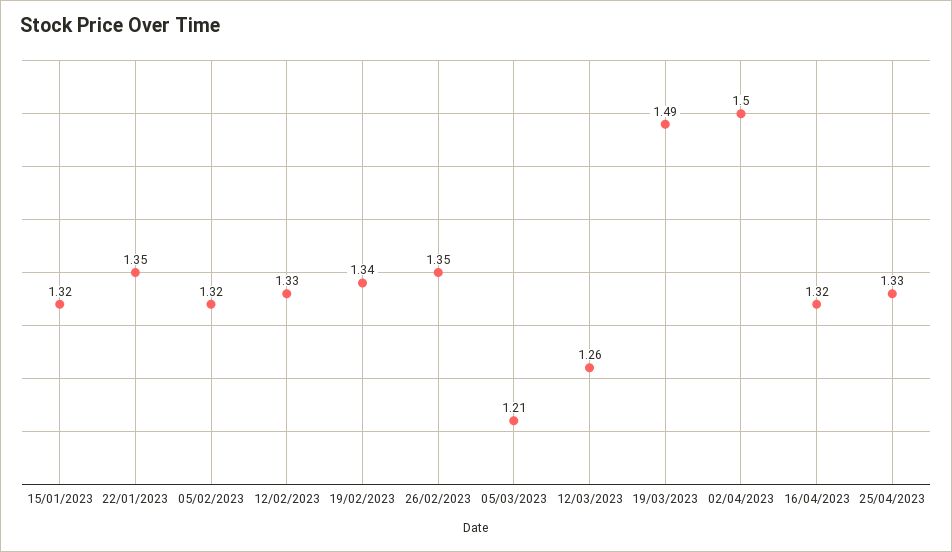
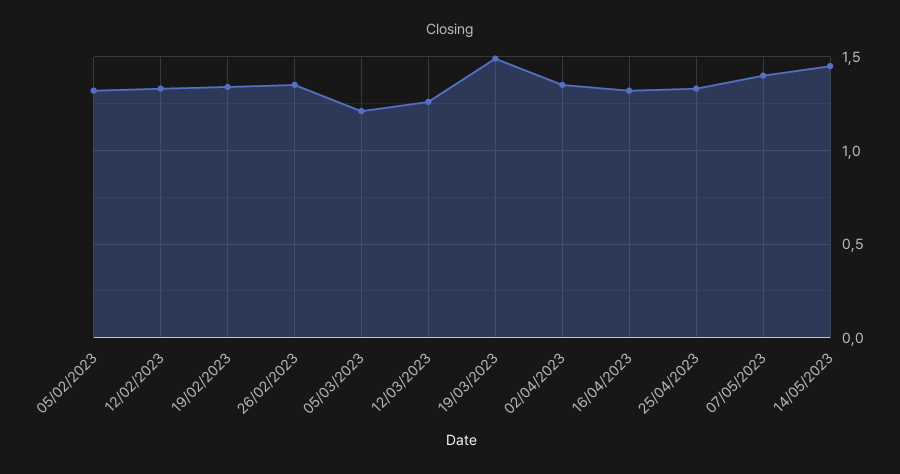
15/01/2023: 1.32 -> none
22/01/2023: 1.35 -> none
02/04/2023: 1.5 -> 1.35
07/05/2023: none -> 1.4
14/05/2023: none -> 1.45

